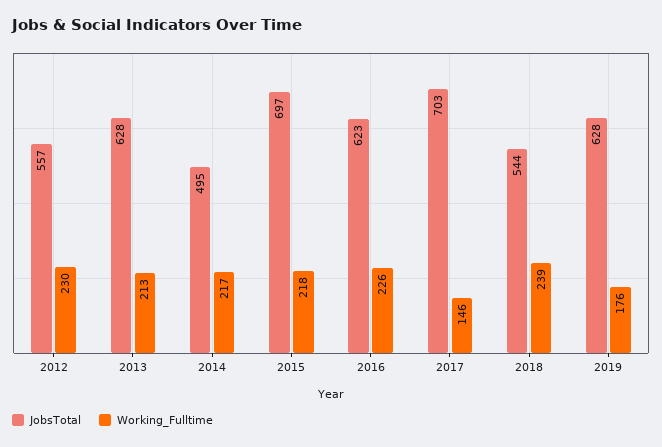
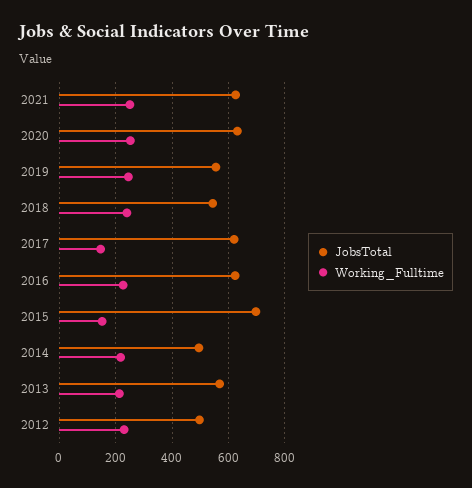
JobsTotal, 2012: 557 -> 500
JobsTotal, 2013: 628 -> 575
Working_Fulltime, 2015: 218 -> 150
JobsTotal, 2017: 703 -> 625
JobsTotal, 2019: 628 -> 550
Working_Fulltime, 2019: 176 -> 250
JobsTotal, 2021: none -> 625
Working_Fulltime, 2021: none -> 250
JobsTotal, 2020: none -> 625
Working_Fulltime, 2020: none -> 250

